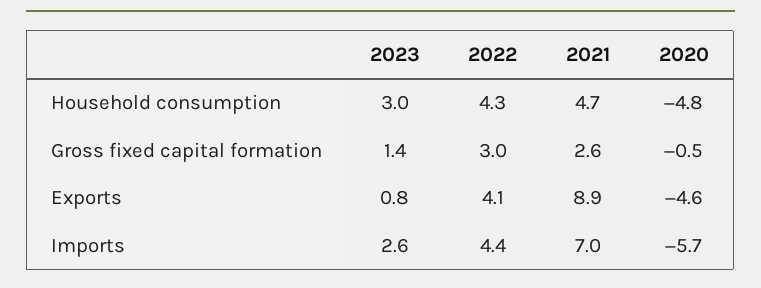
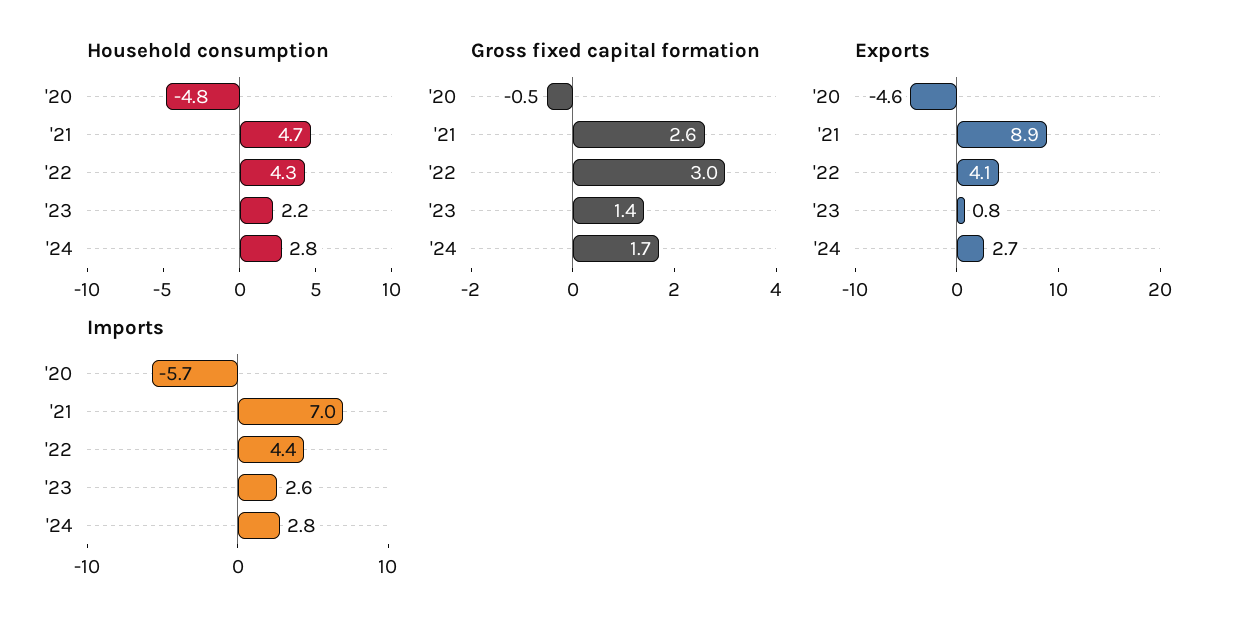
Household consumption, 2023: 3 -> 2.2
Household consumption, '24: none -> 2.8
Gross fixed capital formation, '24: none -> 1.7
Exports, '24: none -> 2.7
Imports, '24: none -> 2.8

